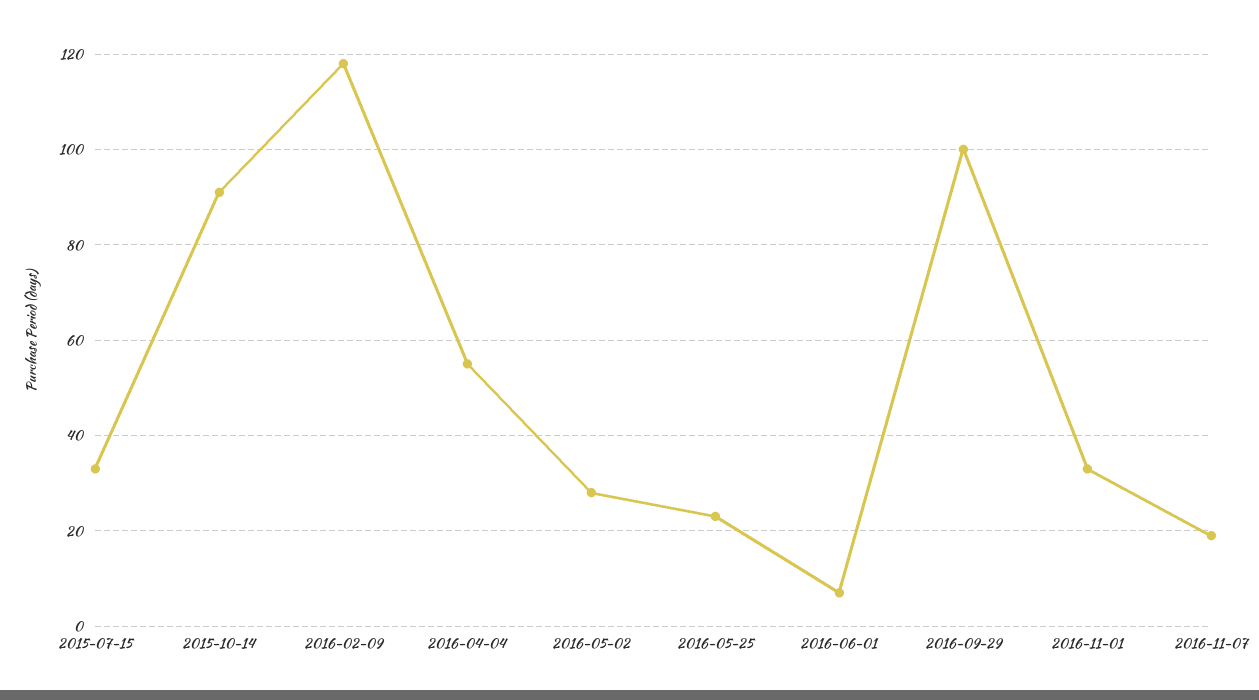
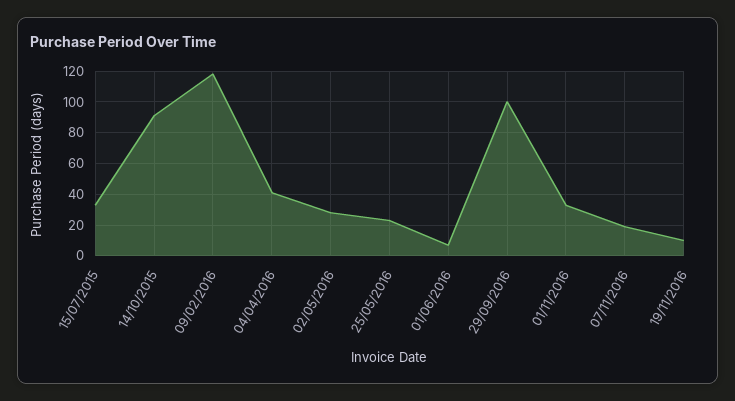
2016-04-04: 55 -> 40
19/11/2016: none -> 10

